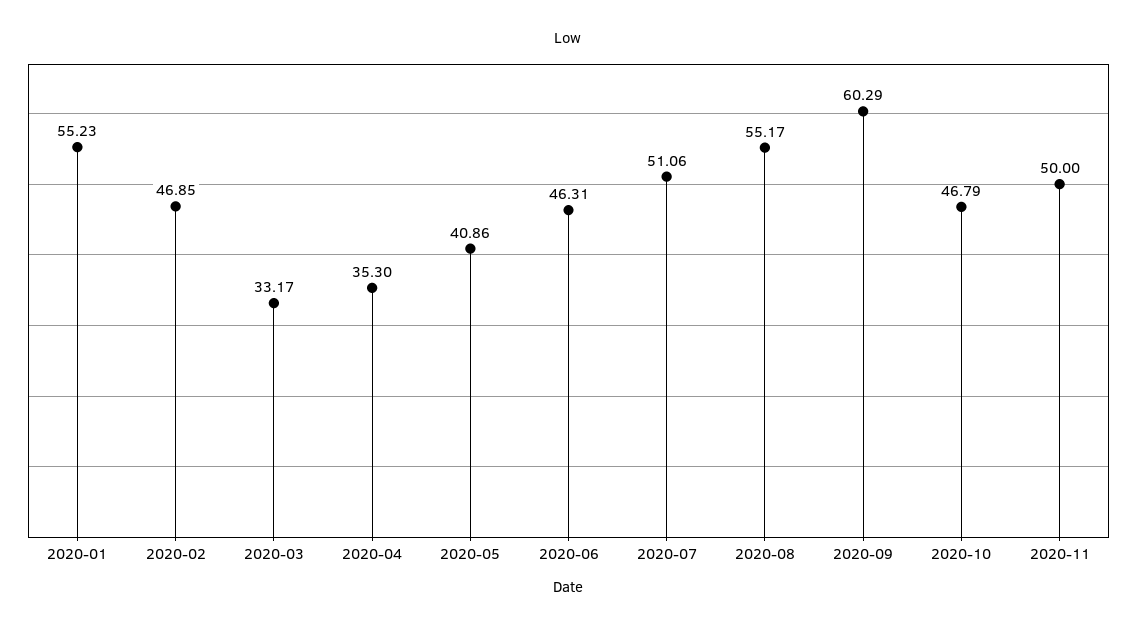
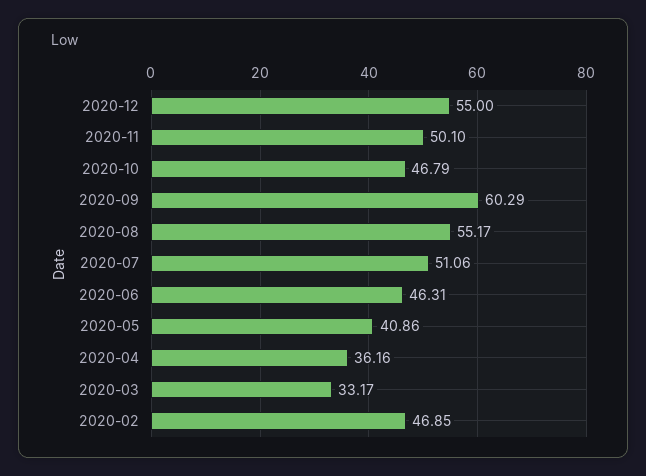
2020-01: 55.23 -> none
2020-04: 35.3 -> 36.16
2020-11: 50 -> 50.1
2020-12: none -> 55

